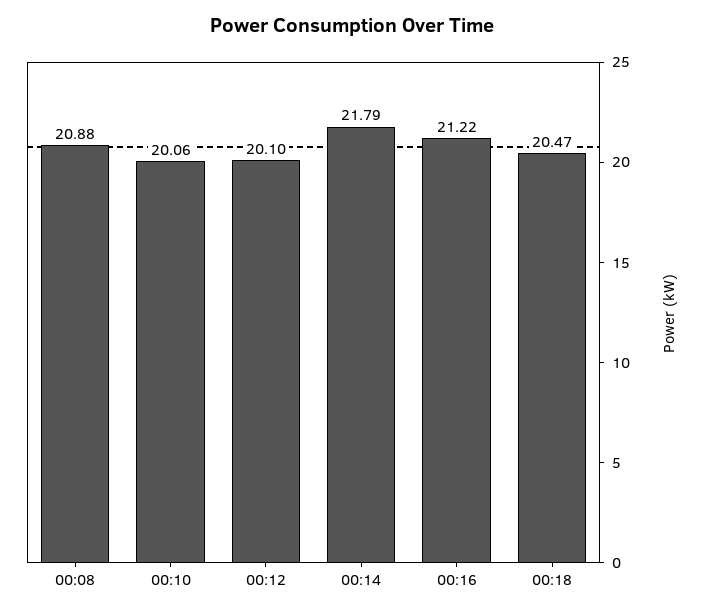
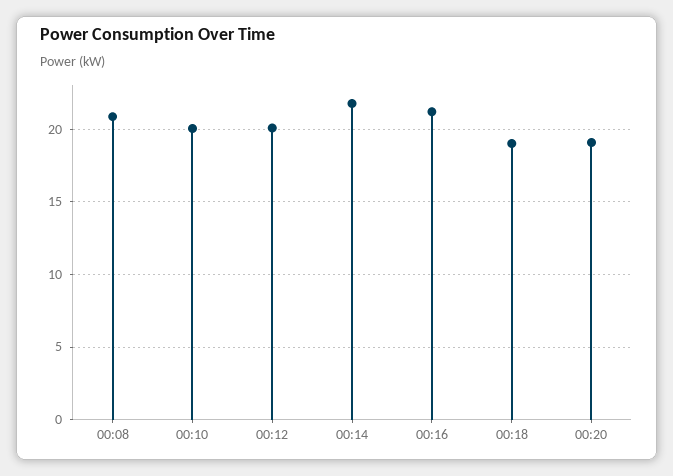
00:18: 20.47 -> 19
00:20: none -> 19

